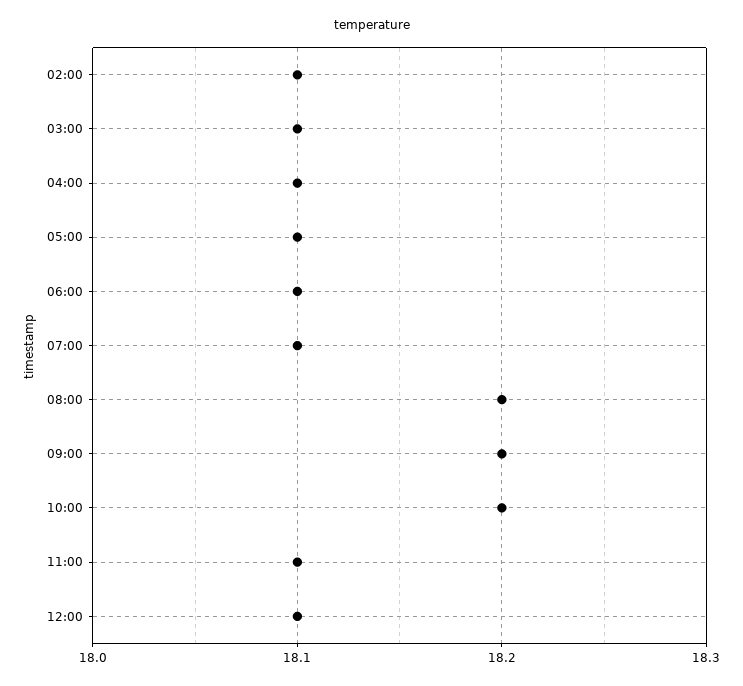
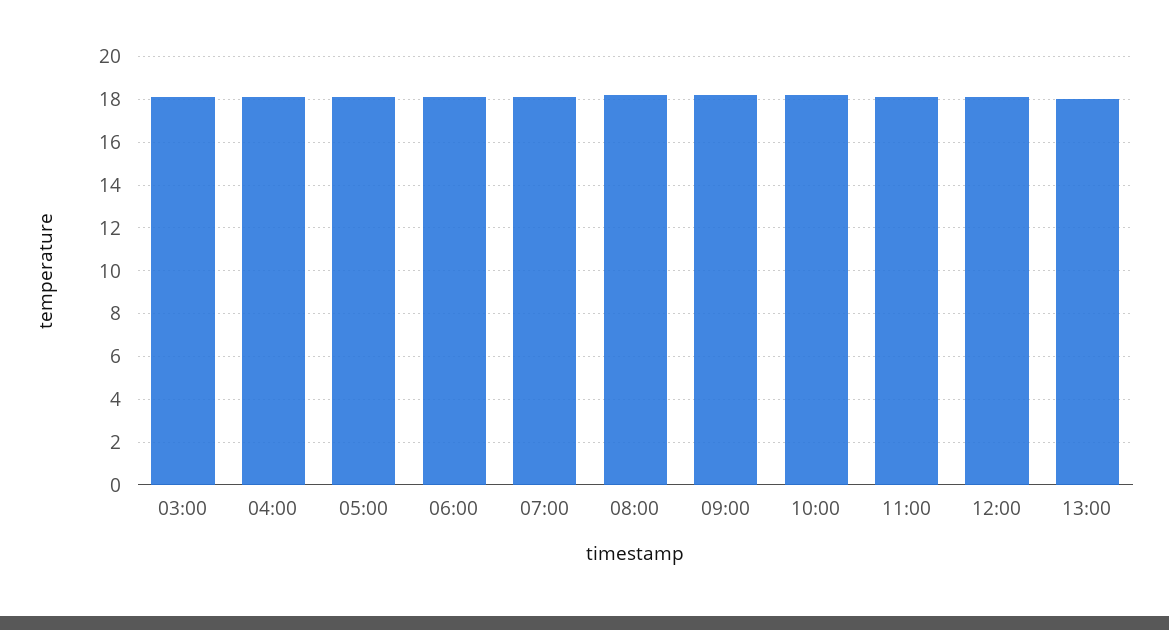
02:00: 18.1 -> none
13:00: none -> 18

